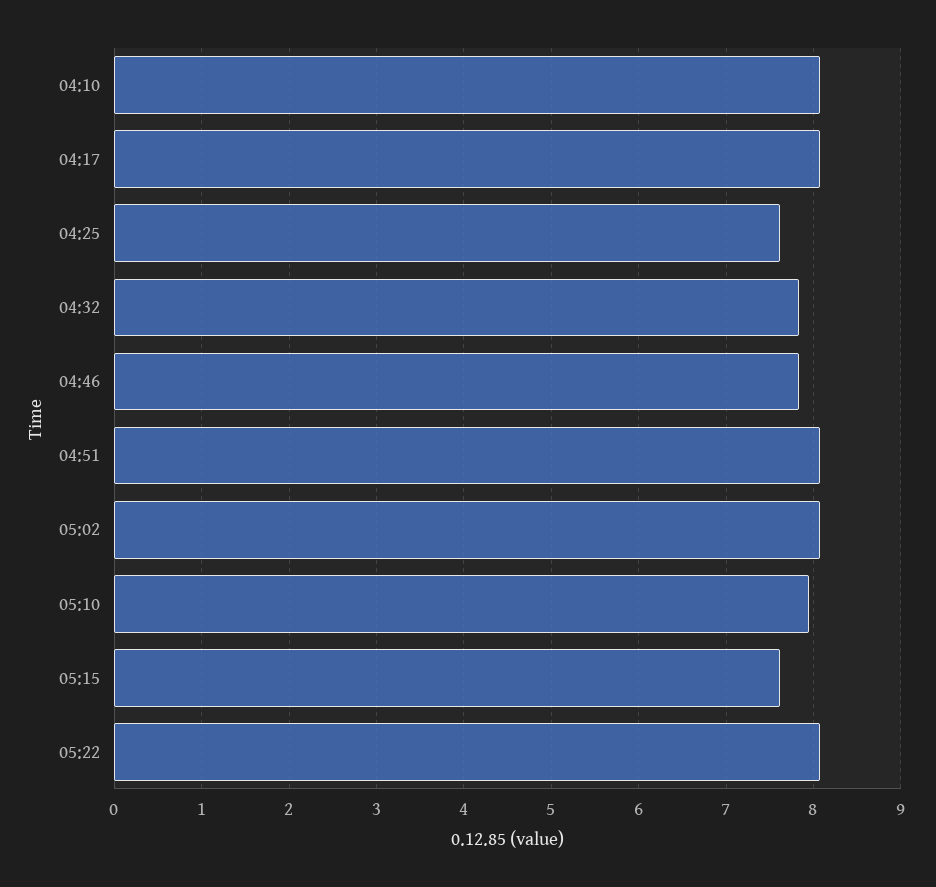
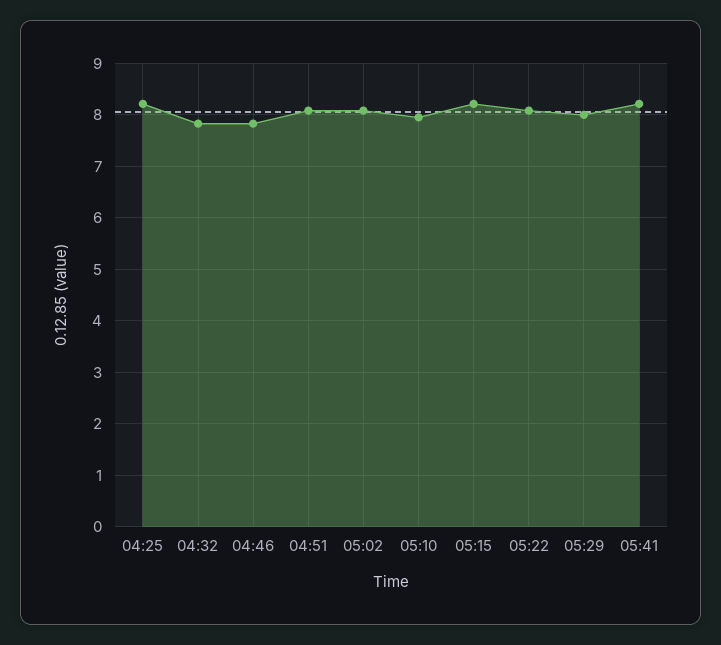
04:10: 8.1 -> none
04:17: 8.1 -> none
04:25: 7.6 -> 8.2
05:15: 7.6 -> 8.2
05:29: none -> 8
05:41: none -> 8.2

